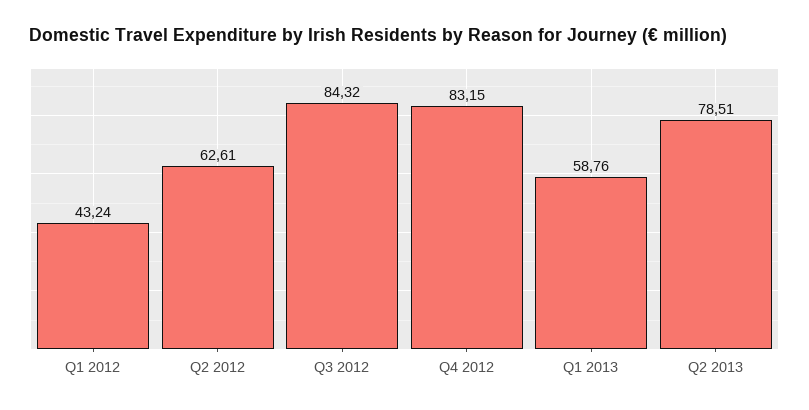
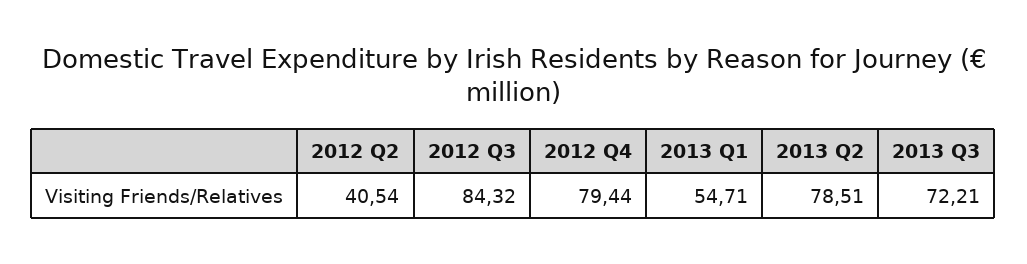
Q1 2012: 43.24 -> none
Q2 2012: 62.61 -> 40.54
Q4 2012: 83.15 -> 79.44
Q1 2013: 58.76 -> 54.71
2013 Q3: none -> 72.21

